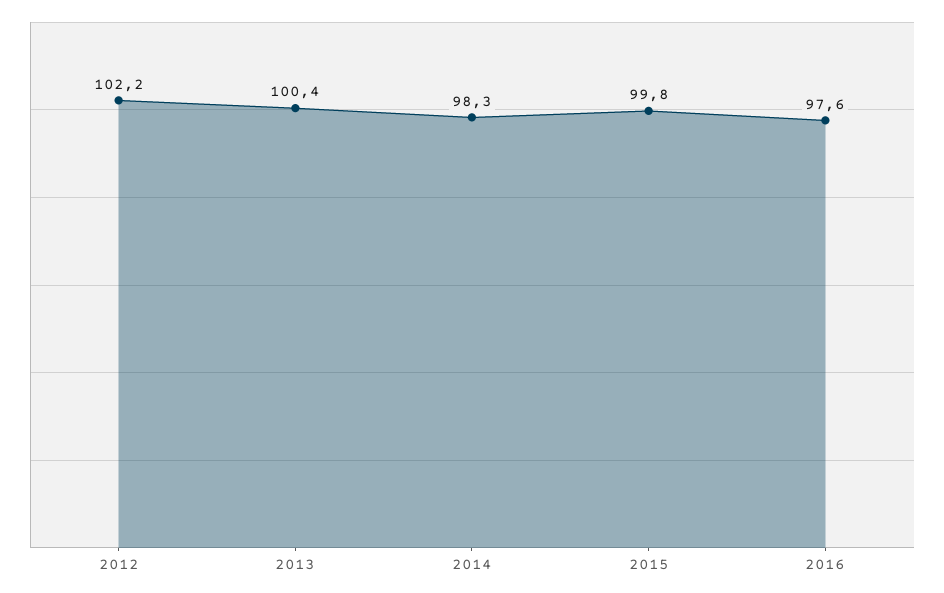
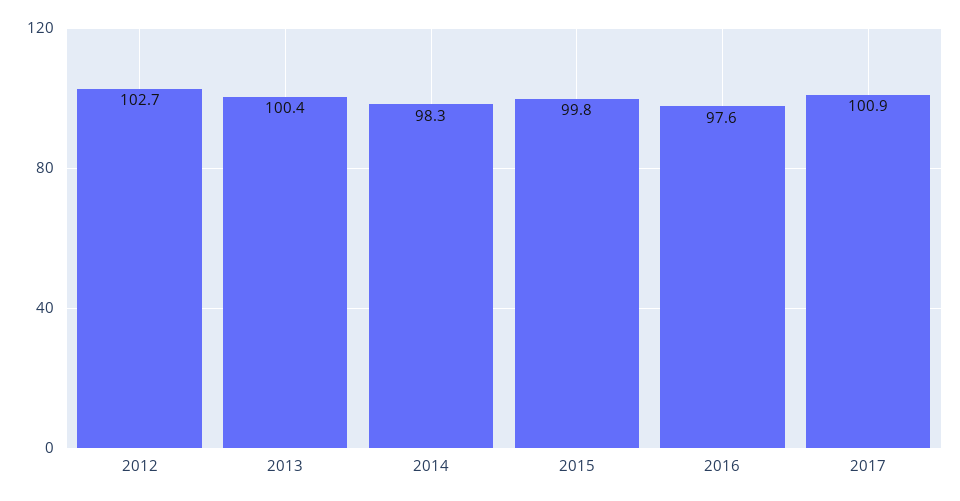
2012: 102.2 -> 102.7
2017: none -> 100.9

